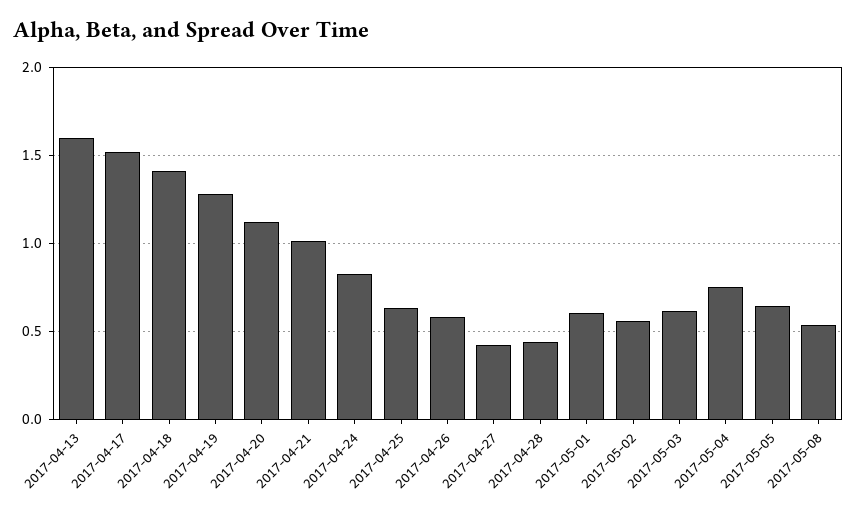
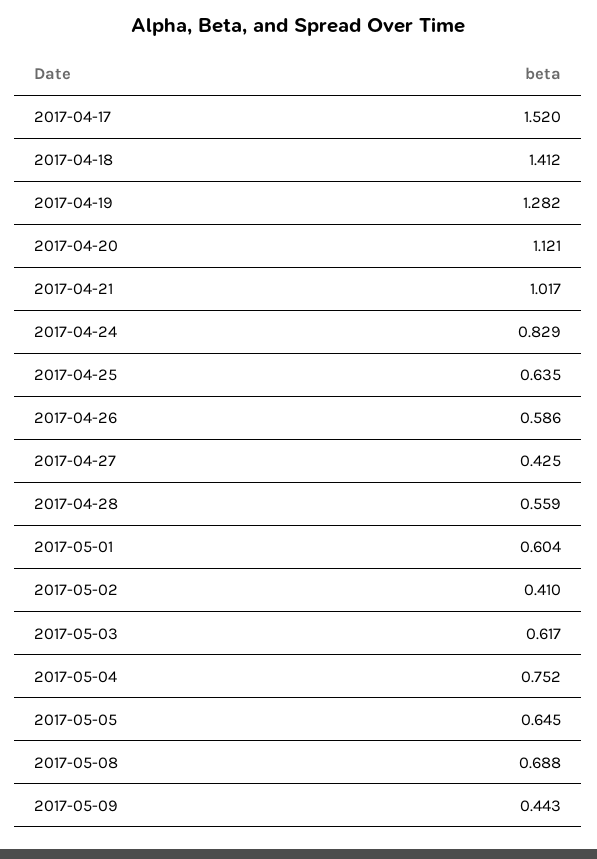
2017-04-13: 1.6 -> none
2017-04-28: 0.45 -> 0.559
2017-05-02: 0.55 -> 0.41
2017-05-08: 0.55 -> 0.688
2017-05-09: none -> 0.443

